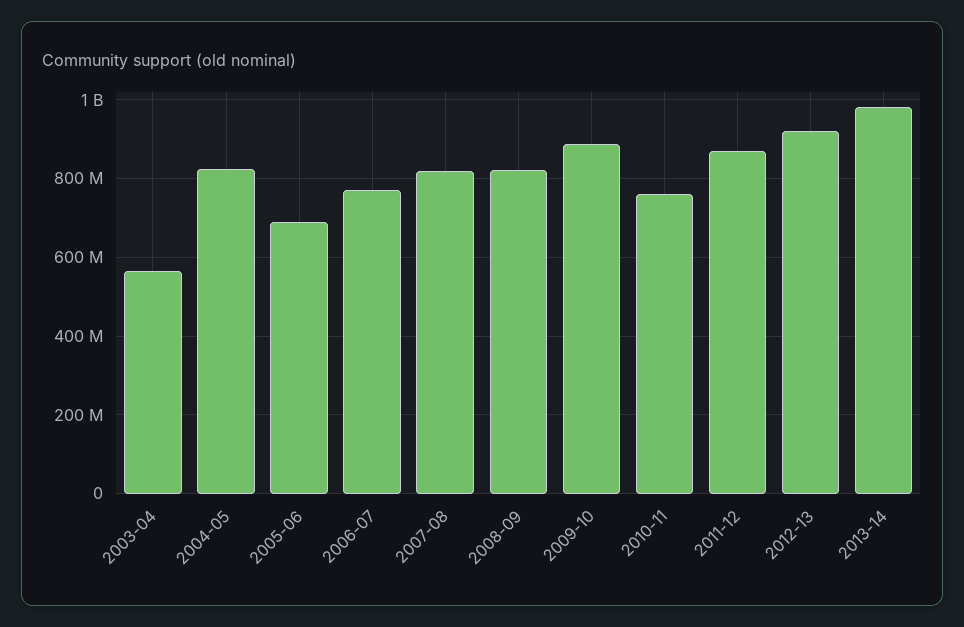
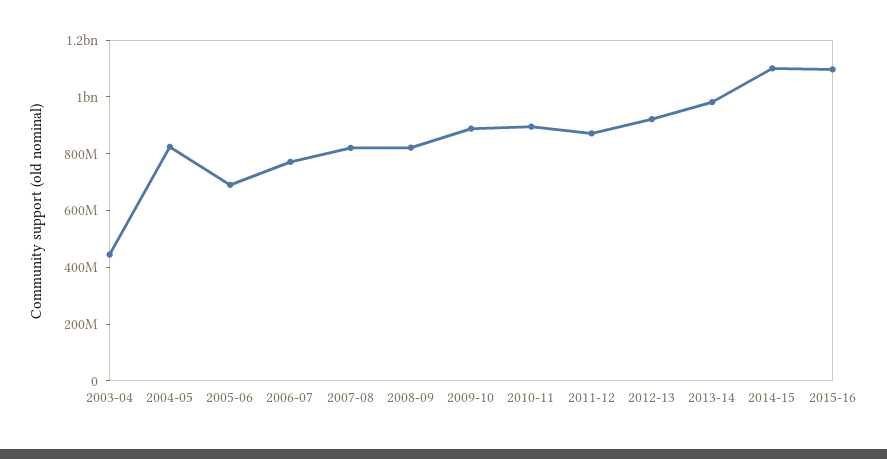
2003-04: 560000000 -> 450000000
2010-11: 760000000 -> 900000000
2014-15: none -> 1100000000
2015-16: none -> 1100000000

